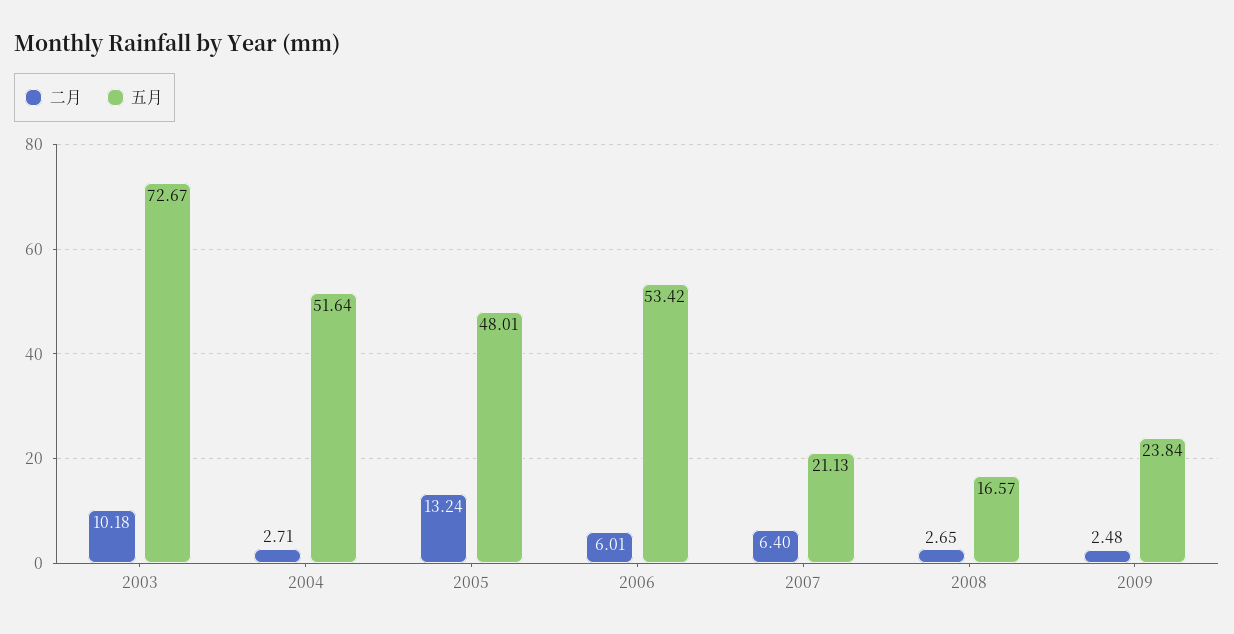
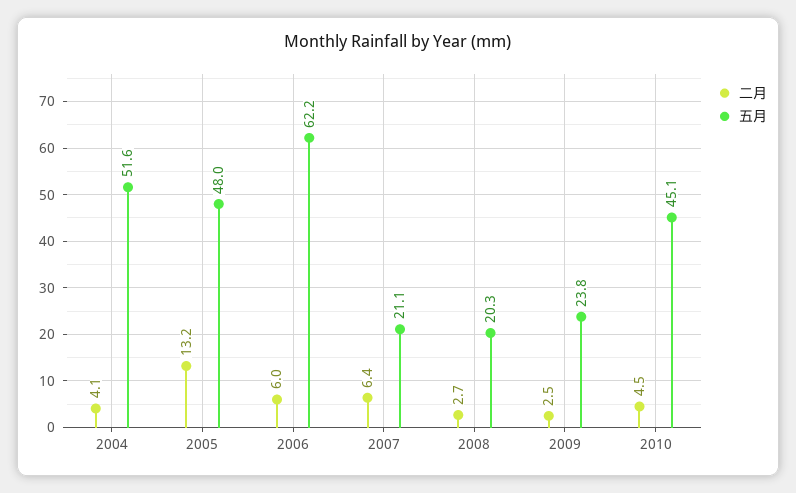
二月, 2003: 10.18 -> none
五月, 2003: 72.67 -> none
二月, 2004: 2.71 -> 4.1
五月, 2006: 53.42 -> 62.2
五月, 2008: 16.57 -> 20.3
二月, 2010: none -> 4.5
五月, 2010: none -> 45.1

